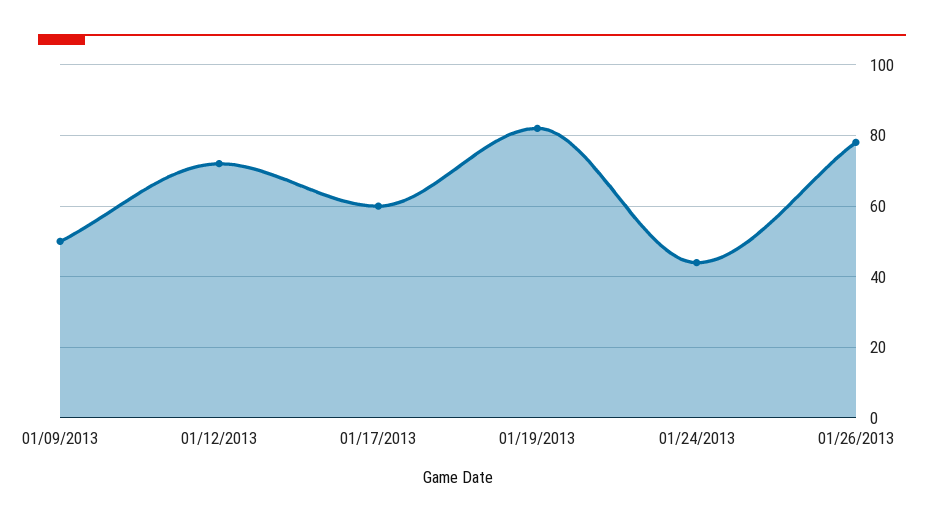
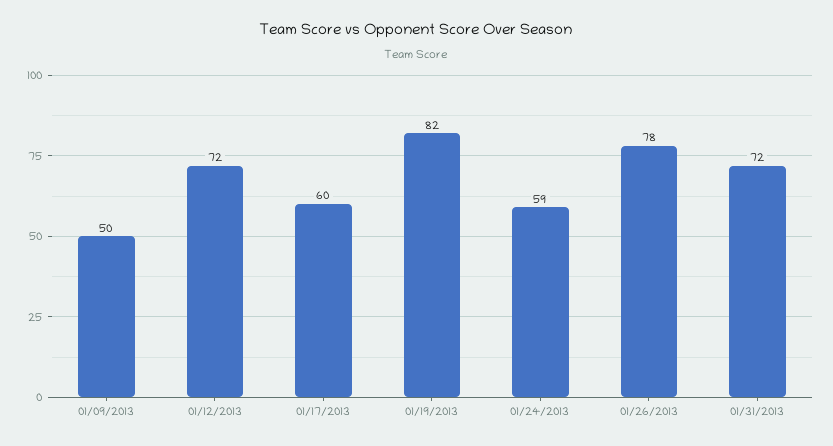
01/24/2013: 45 -> 59
01/31/2013: none -> 72

